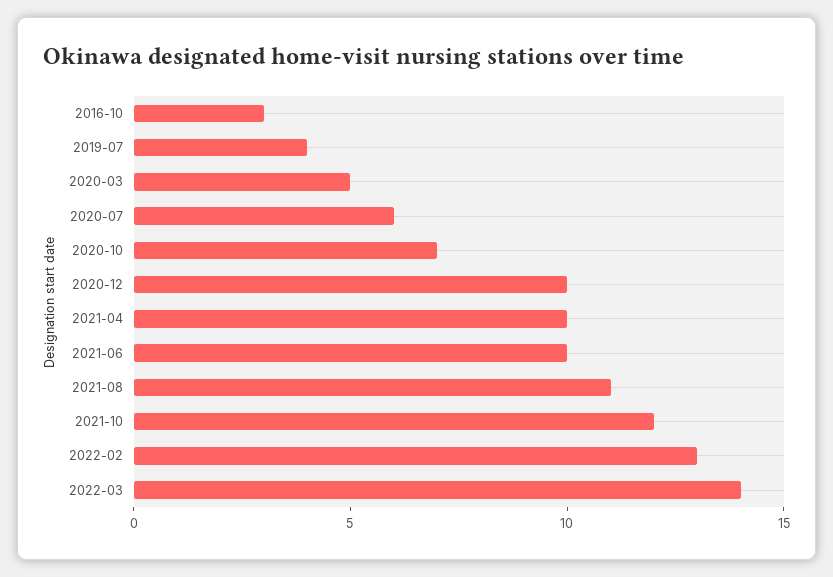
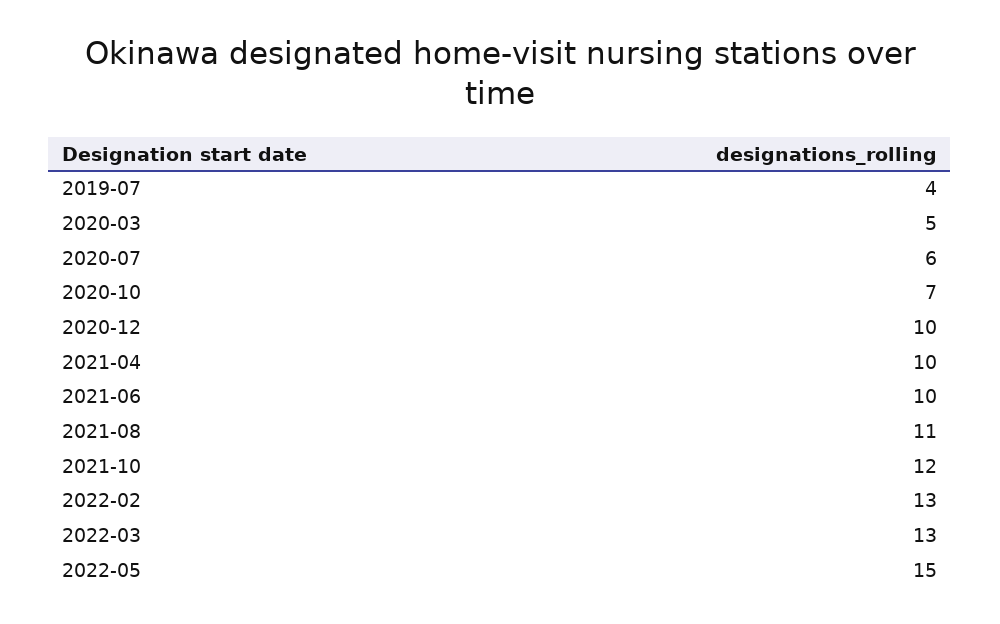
2016-10: 3 -> none
2022-03: 14 -> 13
2022-05: none -> 15

